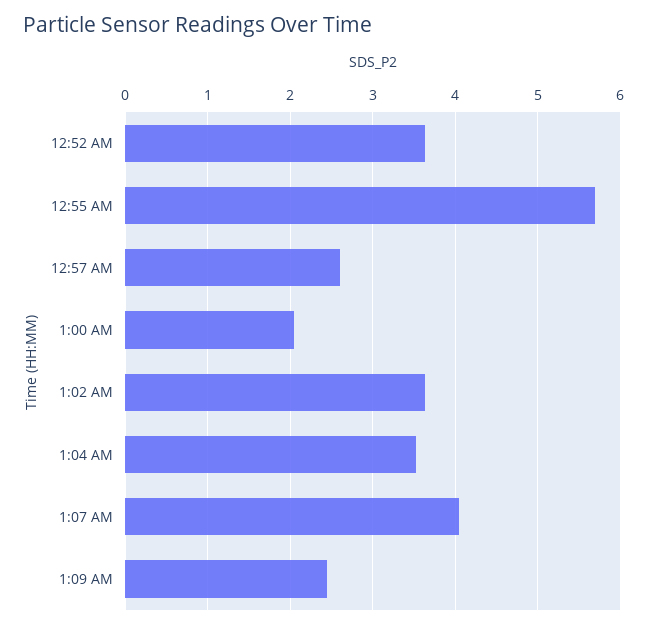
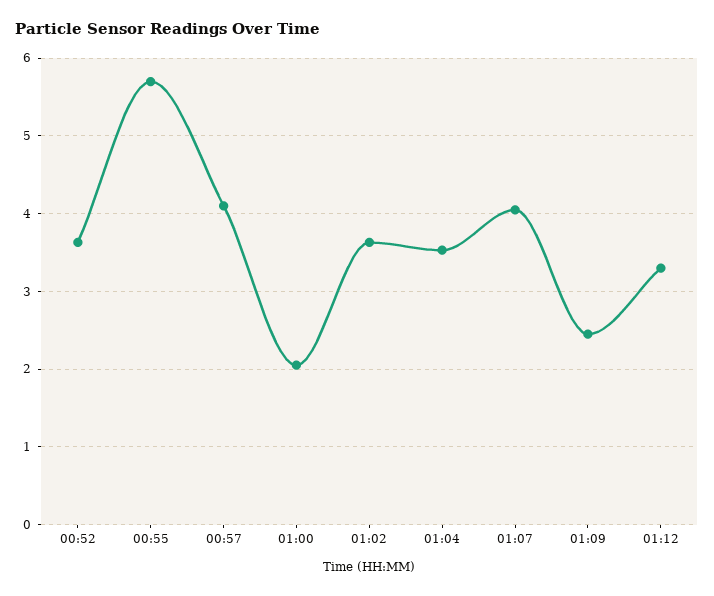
12:57 AM: 2.6 -> 4.1
01:12: none -> 3.3

